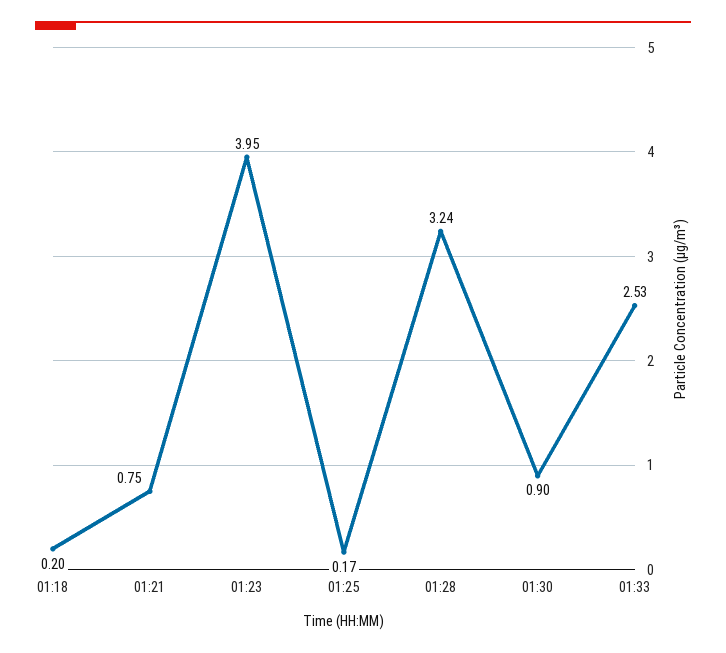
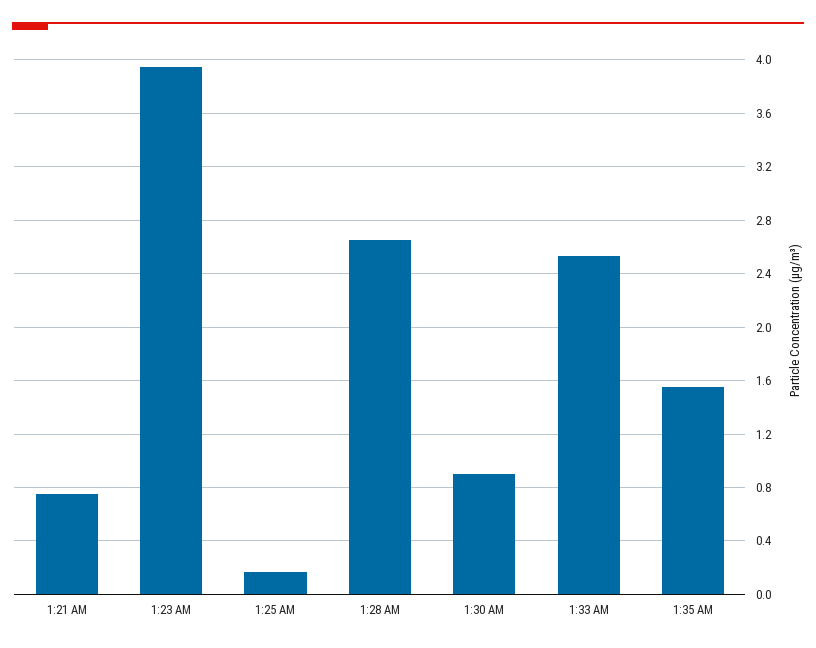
01:18: 0.2 -> none
01:28: 3.24 -> 2.65
1:35 AM: none -> 1.55

